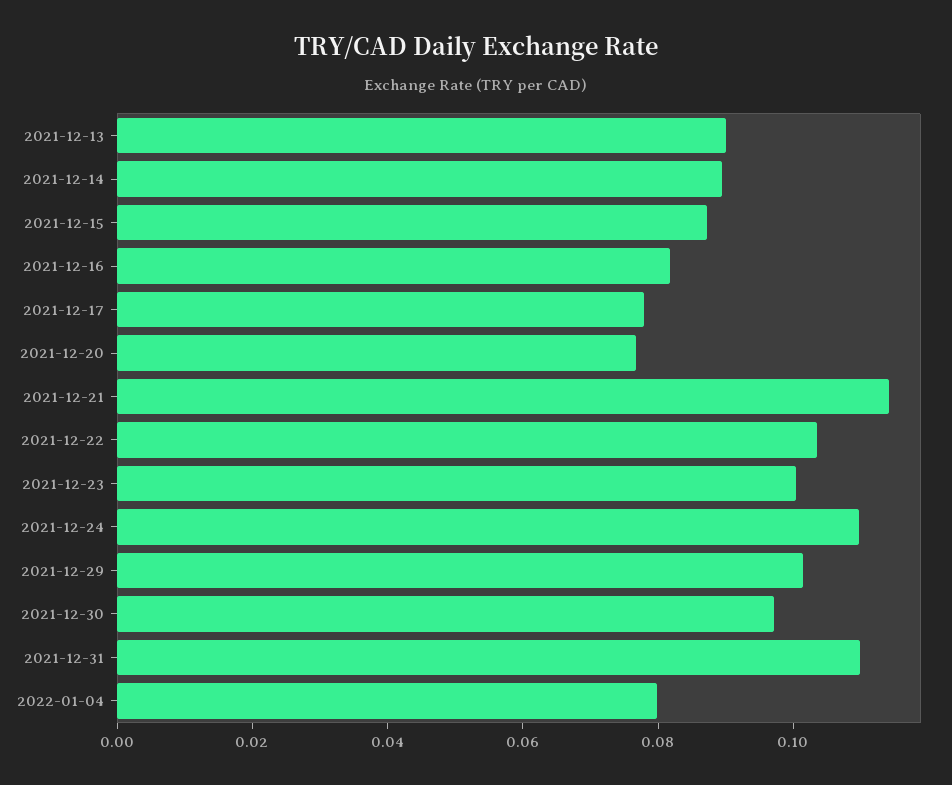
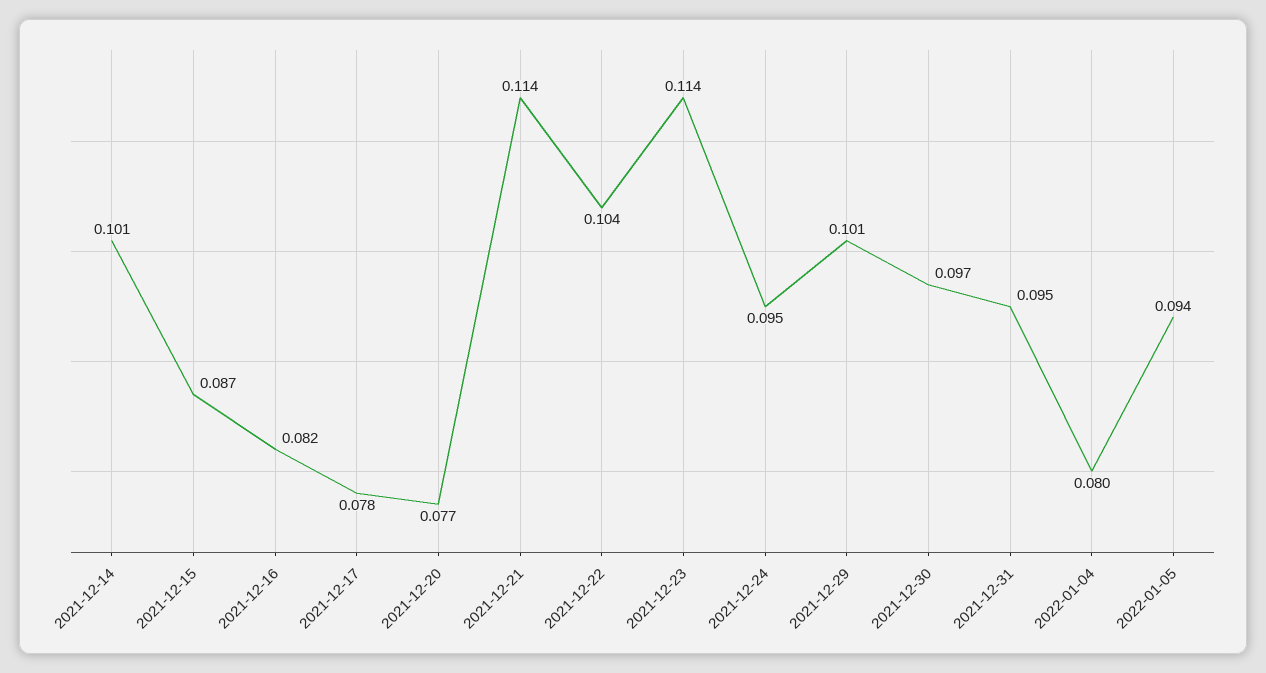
2021-12-13: 0.09 -> none
2021-12-14: 0.09 -> 0.101
2021-12-23: 0.1 -> 0.114
2021-12-24: 0.11 -> 0.095
2021-12-31: 0.11 -> 0.095
2022-01-05: none -> 0.094

